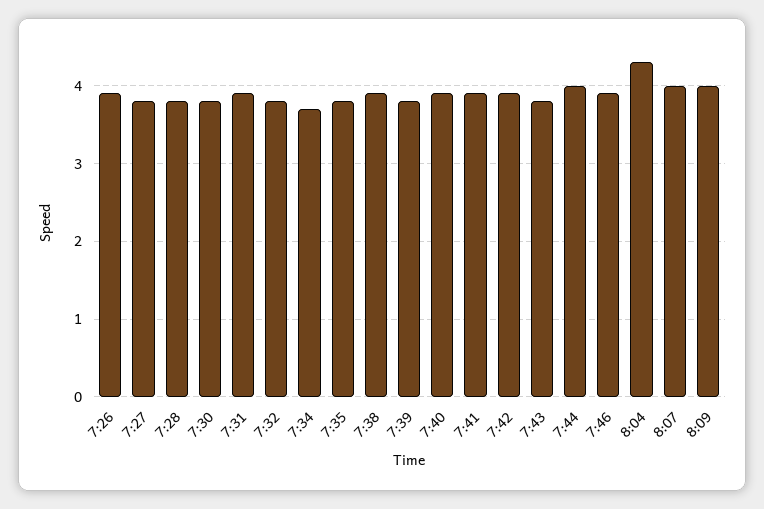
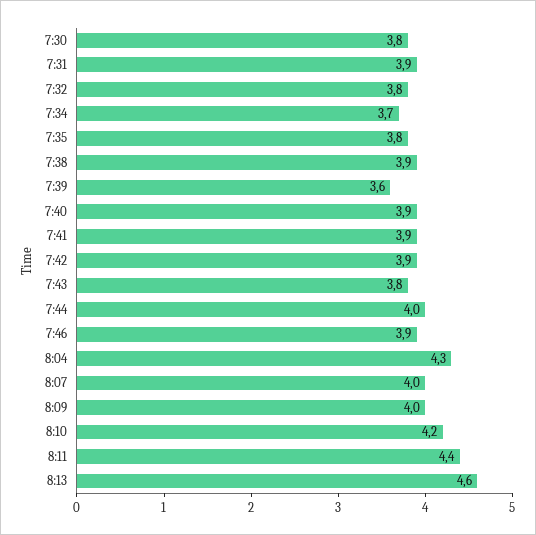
7:26: 3.9 -> none
7:27: 3.8 -> none
7:28: 3.8 -> none
7:39: 3.8 -> 3.6
8:10: none -> 4.2
8:11: none -> 4.4
8:13: none -> 4.6

